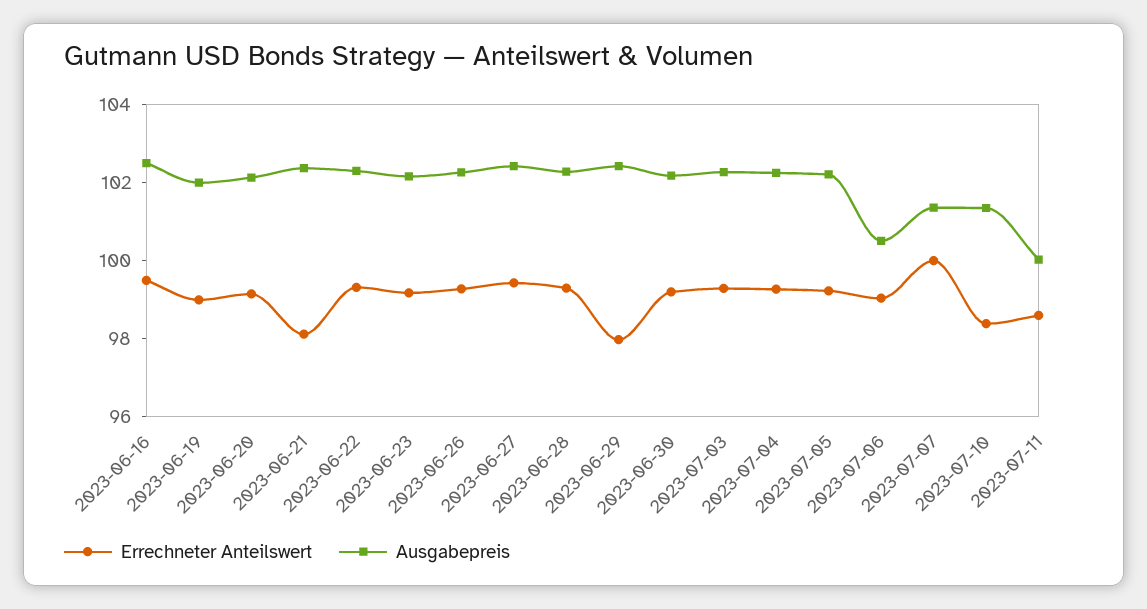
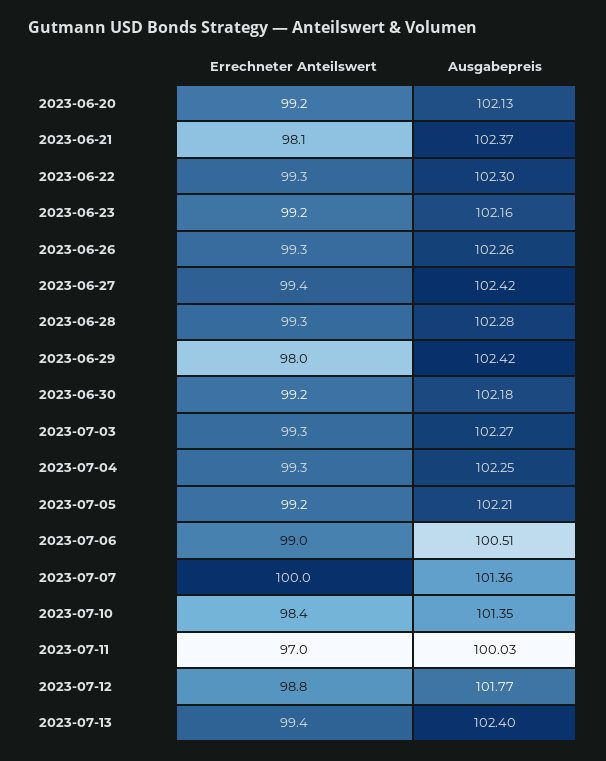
Errechneter Anteilswert, 2023-06-16: 99.5 -> none
Ausgabepreis, 2023-06-16: 102.5 -> none
Errechneter Anteilswert, 2023-06-19: 99 -> none
Ausgabepreis, 2023-06-19: 102 -> none
Errechneter Anteilswert, 2023-07-11: 98.5 -> 97
Errechneter Anteilswert, 2023-07-12: none -> 98.8
Ausgabepreis, 2023-07-12: none -> 101.77
Errechneter Anteilswert, 2023-07-13: none -> 99.4
Ausgabepreis, 2023-07-13: none -> 102.4

